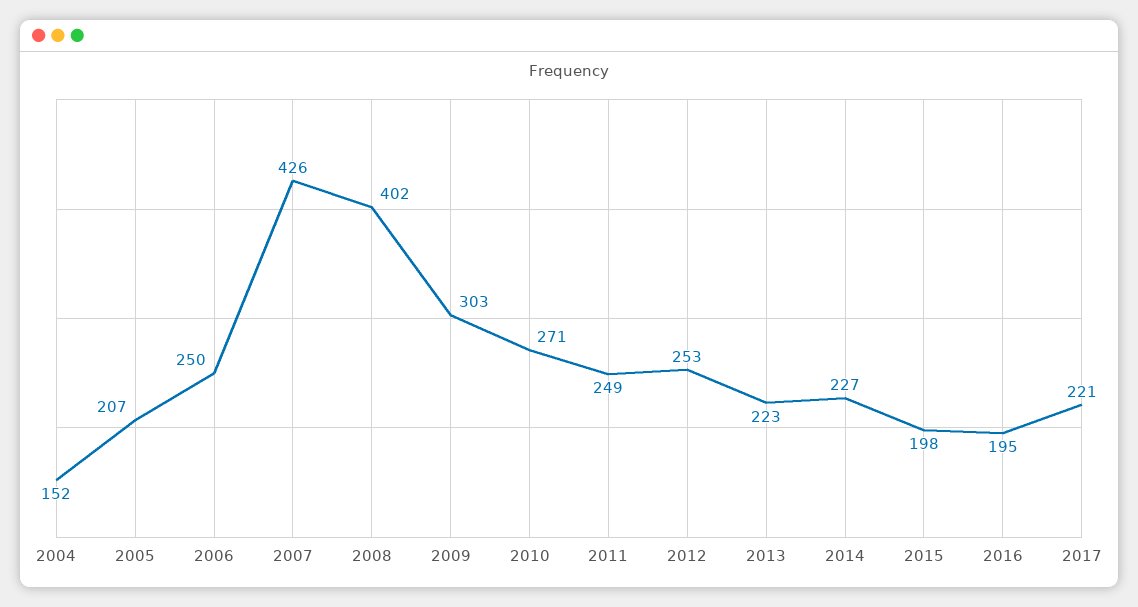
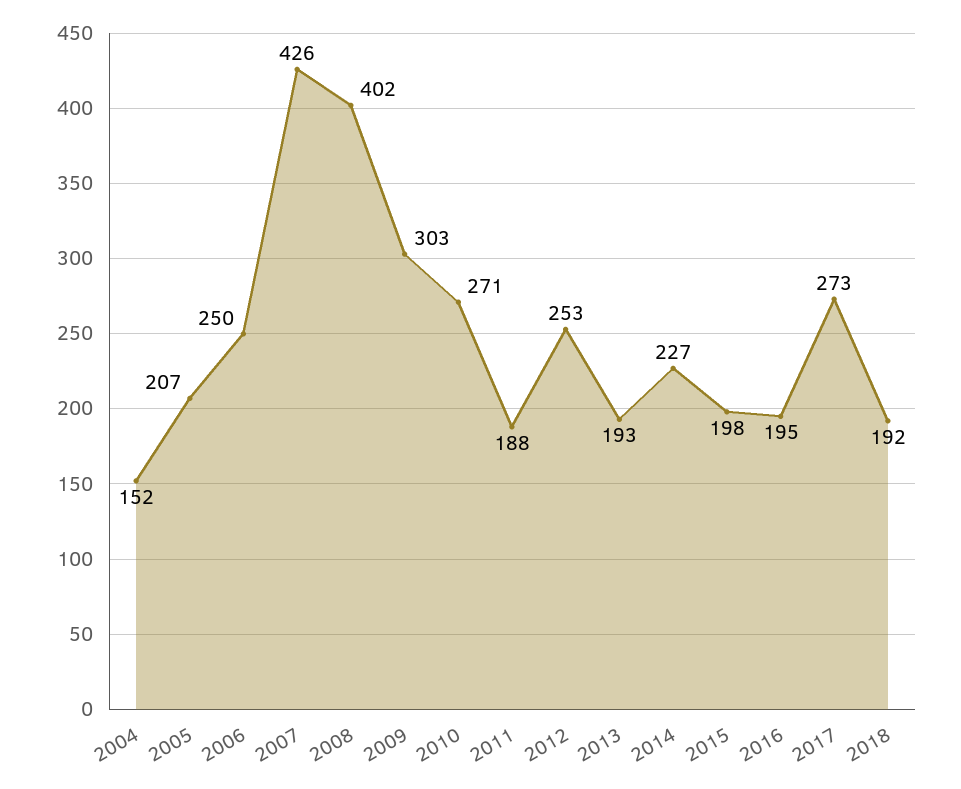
2011: 249 -> 188
2013: 223 -> 193
2017: 221 -> 273
2018: none -> 192

